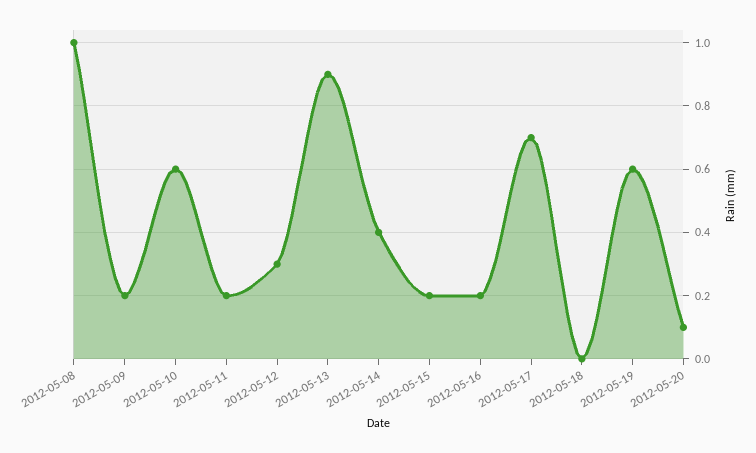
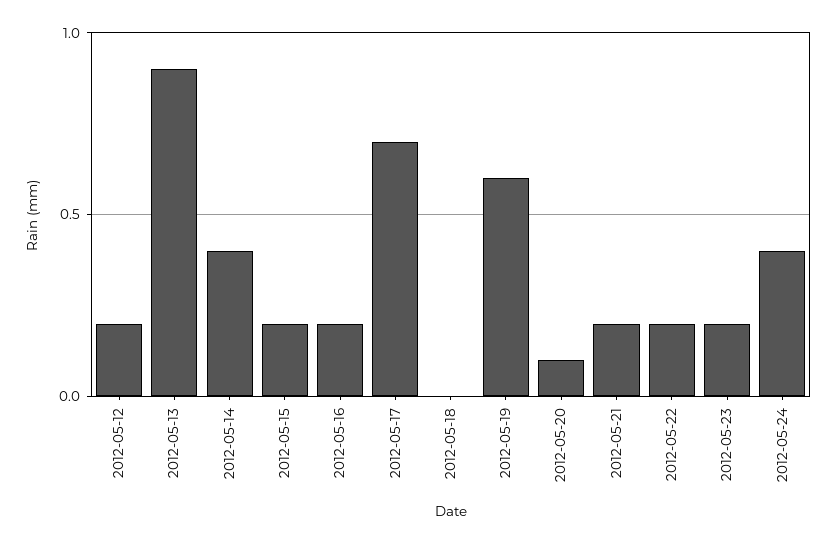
2012-05-08: 1 -> none
2012-05-09: 0.2 -> none
2012-05-10: 0.6 -> none
2012-05-11: 0.2 -> none
2012-05-12: 0.3 -> 0.2
2012-05-21: none -> 0.2
2012-05-22: none -> 0.2
2012-05-23: none -> 0.2
2012-05-24: none -> 0.4

